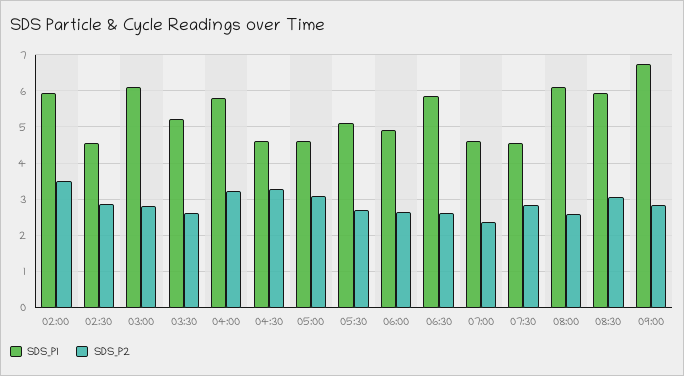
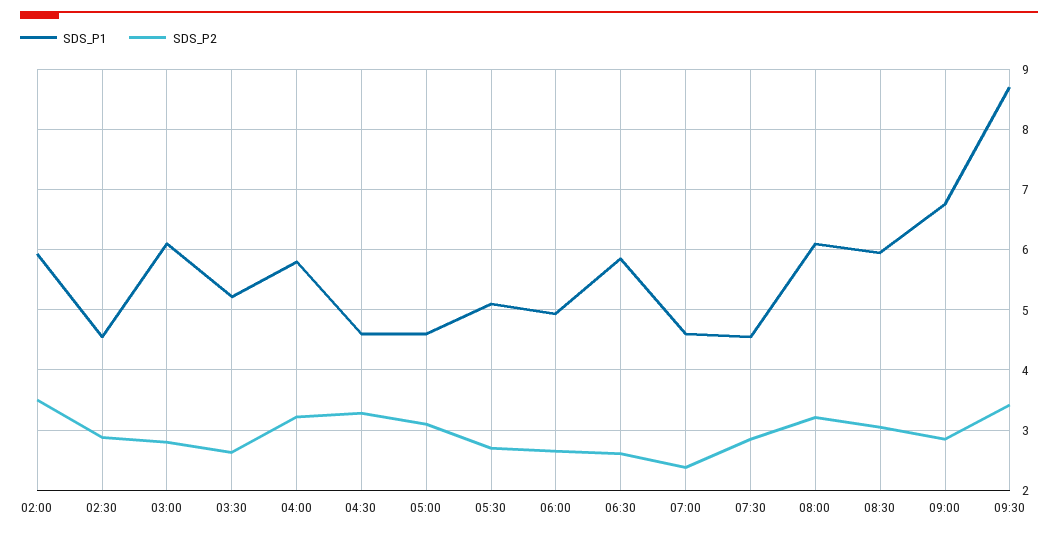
SDS_P2, 08:00: 2.6 -> 3.2
SDS_P1, 09:30: none -> 8.7
SDS_P2, 09:30: none -> 3.4

